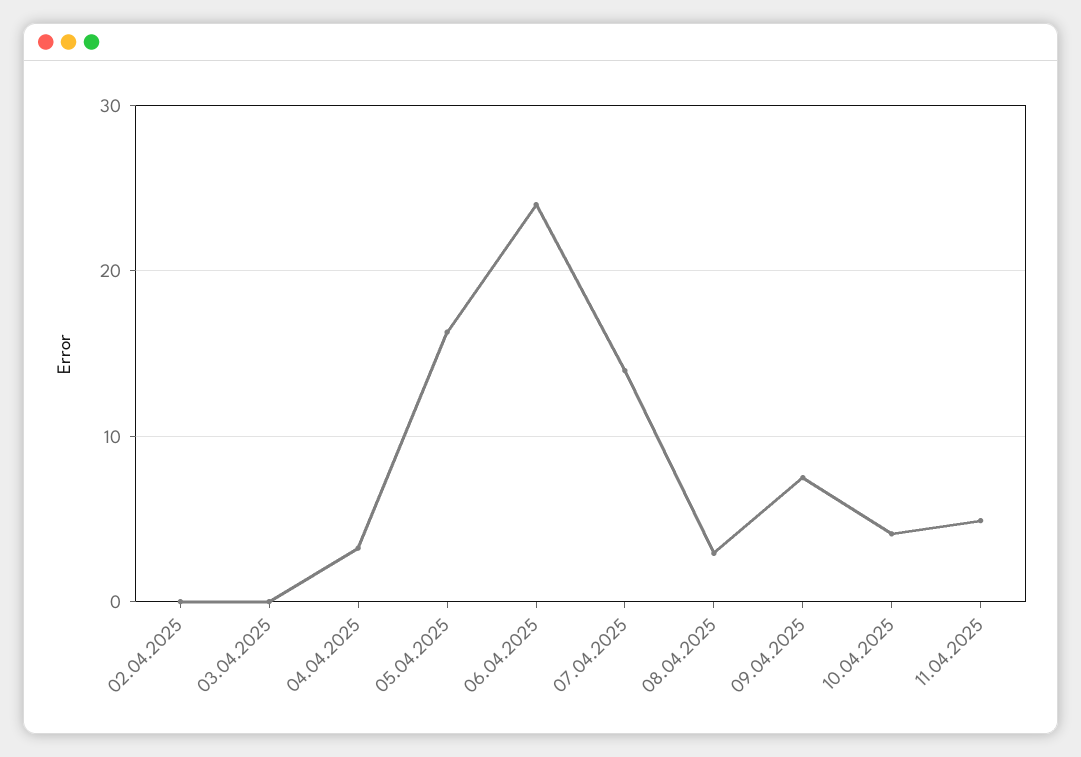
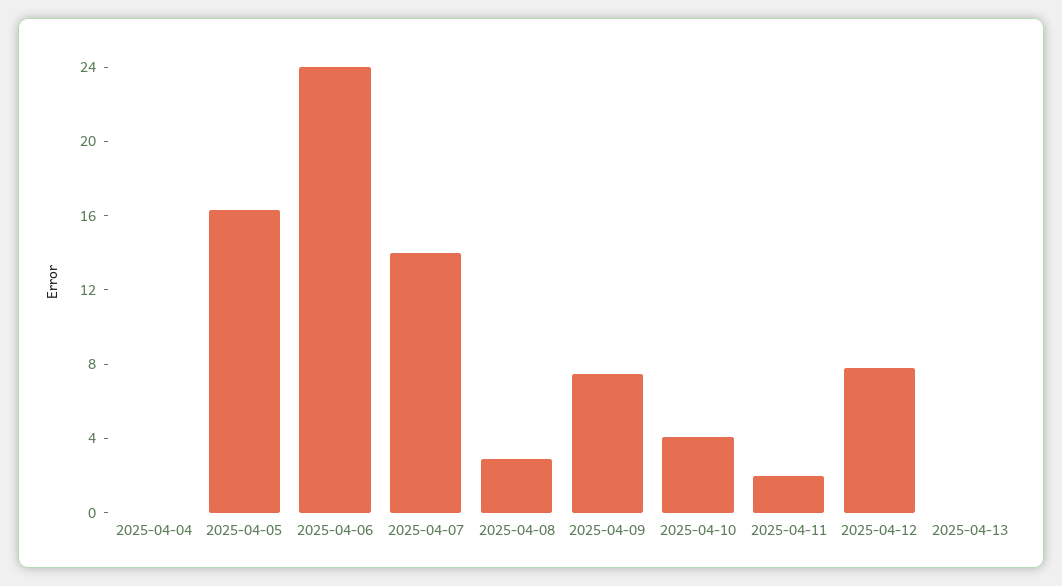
02.04.2025: 0 -> none
03.04.2025: 0 -> none
04.04.2025: 3 -> 0
11.04.2025: 5 -> 2
2025-04-12: none -> 8
2025-04-13: none -> 0

